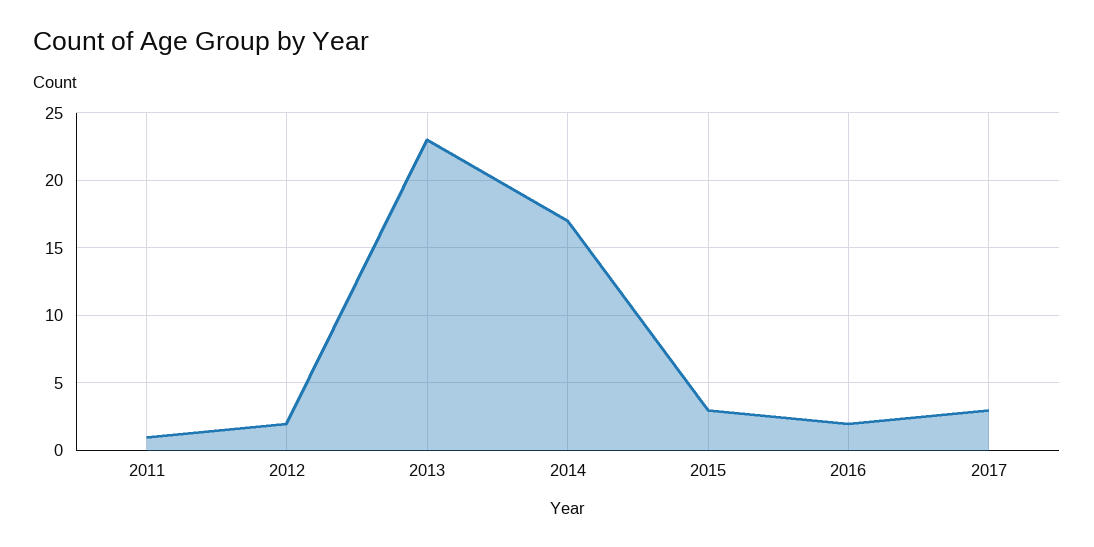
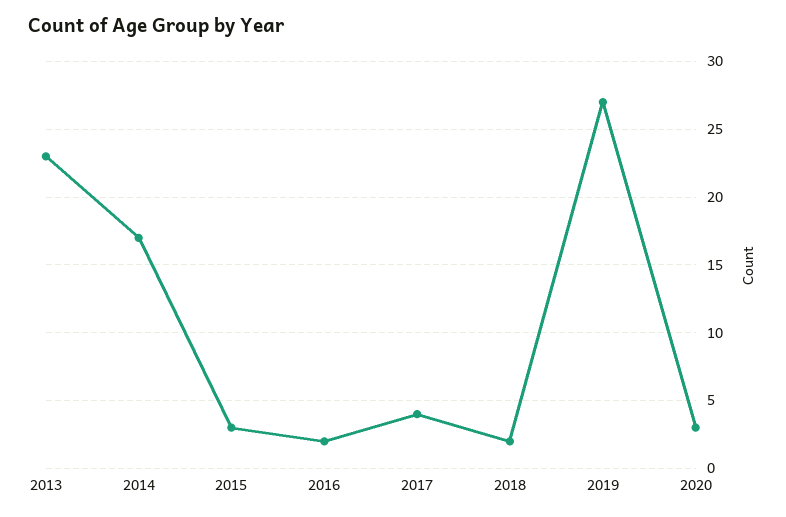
2011: 1 -> none
2012: 2 -> none
2017: 3 -> 4
2018: none -> 2
2019: none -> 27
2020: none -> 3

